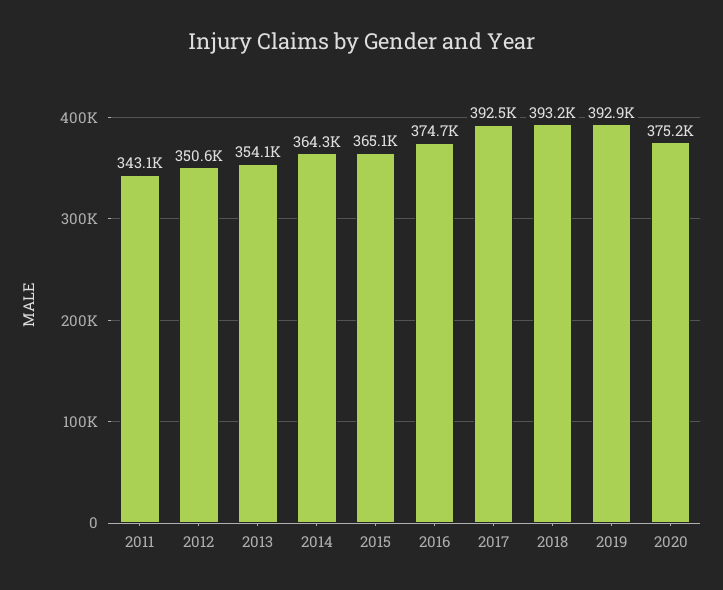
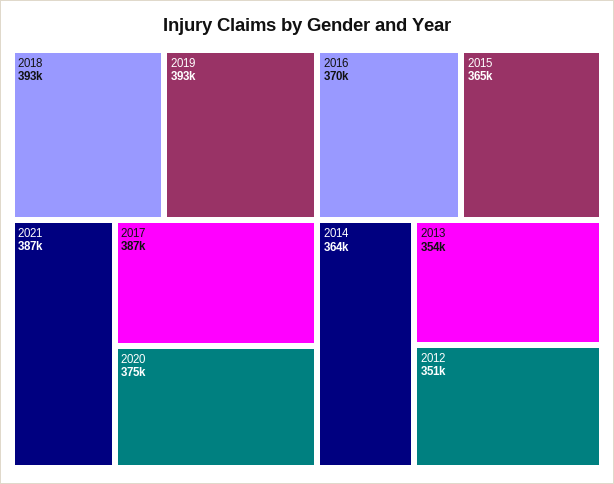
2011: 343100 -> none
2016: 374700 -> 370000
2017: 392500 -> 387000
2021: none -> 387000

